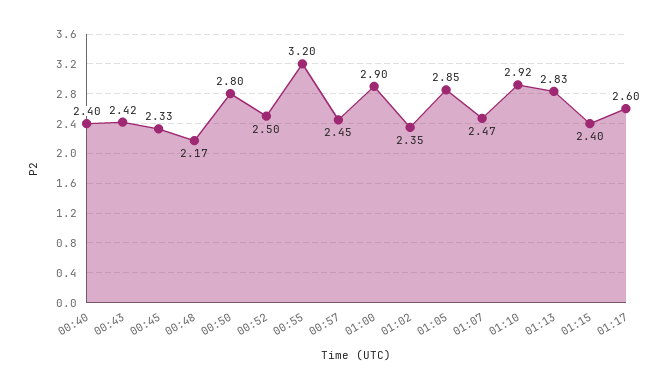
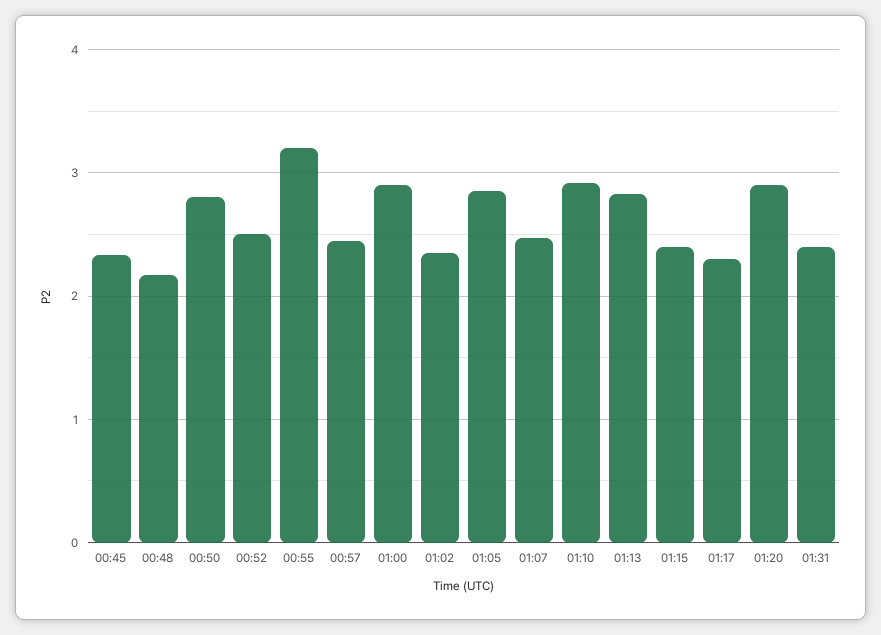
00:40: 2.4 -> none
00:43: 2.42 -> none
01:17: 2.6 -> 2.3
01:20: none -> 2.9
01:31: none -> 2.4

